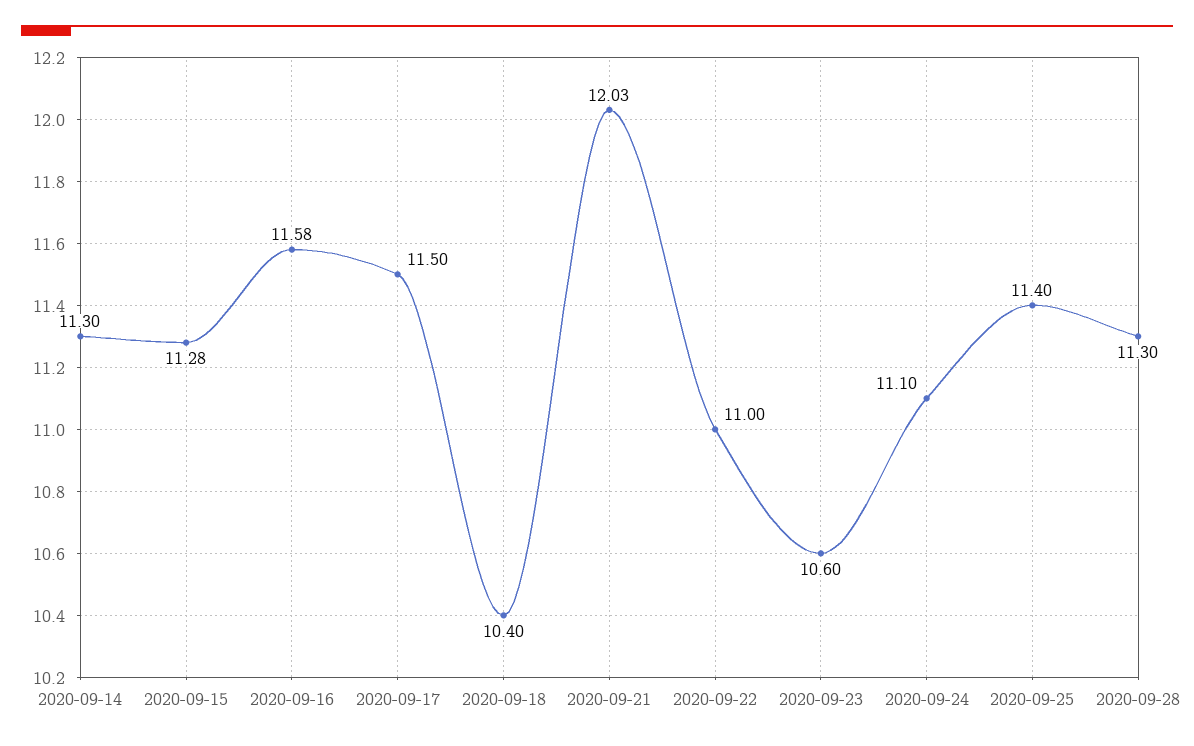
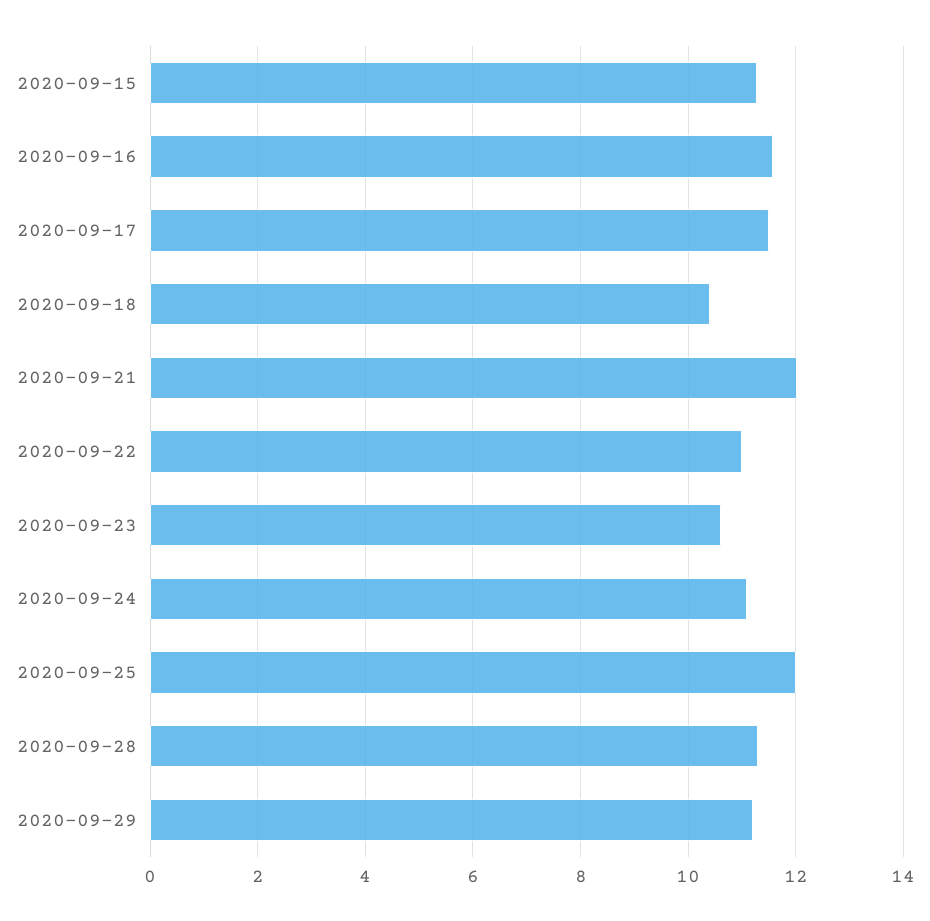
2020-09-14: 11.3 -> none
2020-09-25: 11.4 -> 12
2020-09-29: none -> 11.2

